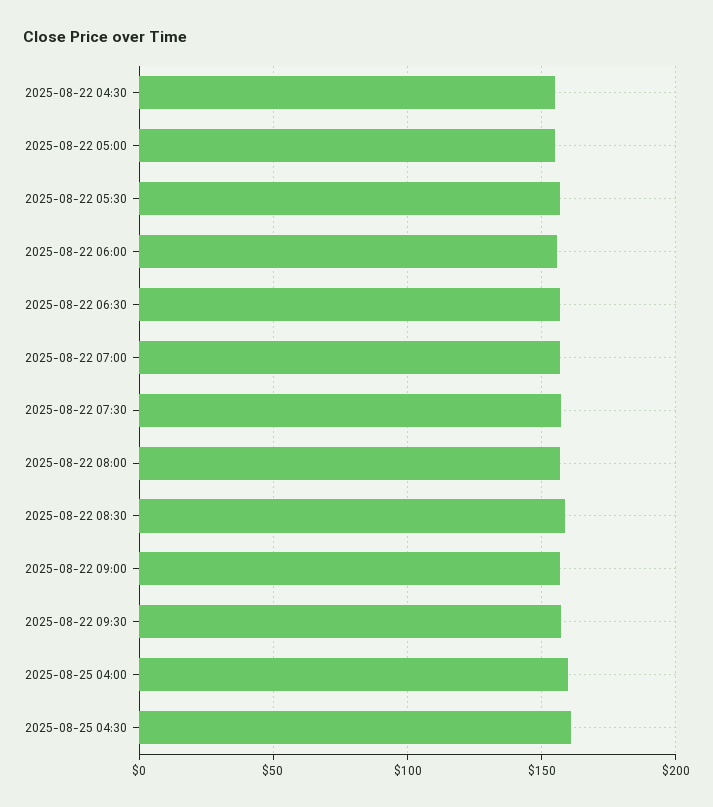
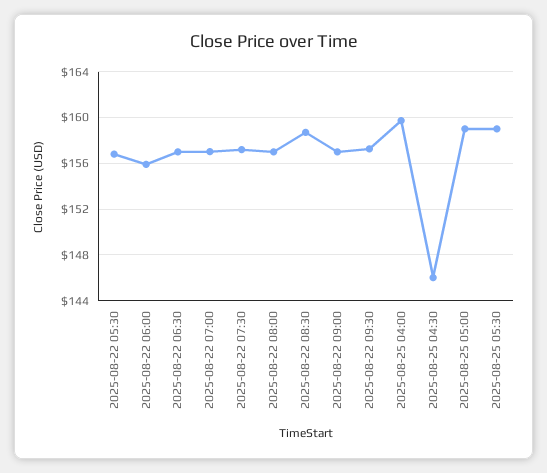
2025-08-22 04:30: 155 -> none
2025-08-22 05:00: 155 -> none
2025-08-25 04:30: 160 -> 146
2025-08-25 05:00: none -> 159
2025-08-25 05:30: none -> 159

